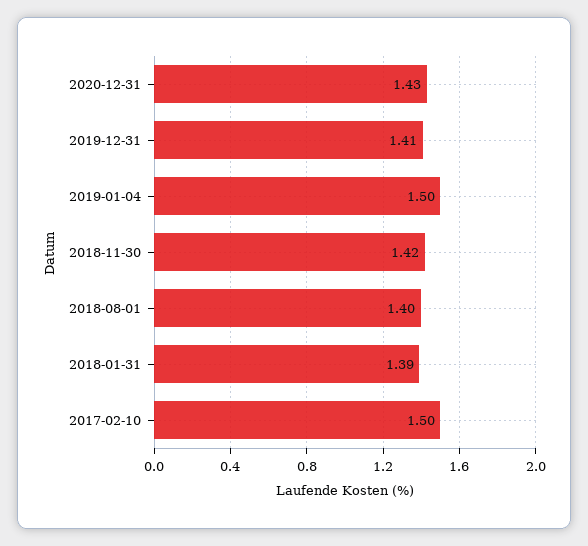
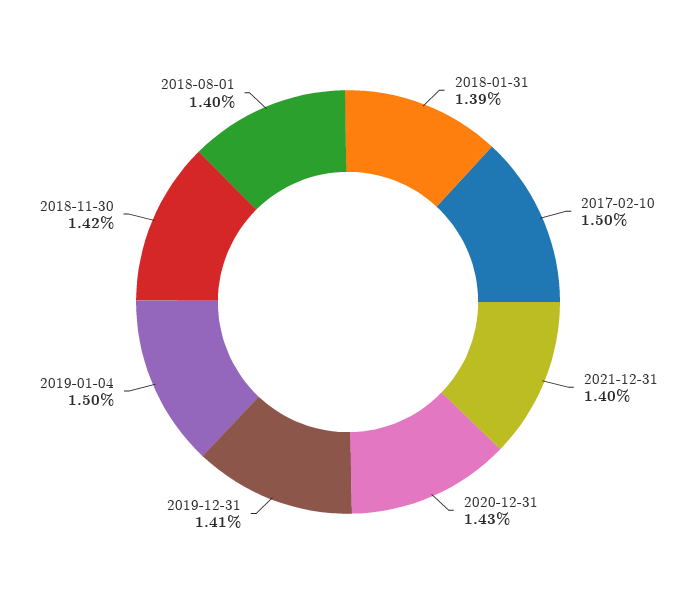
2021-12-31: none -> 1.4

